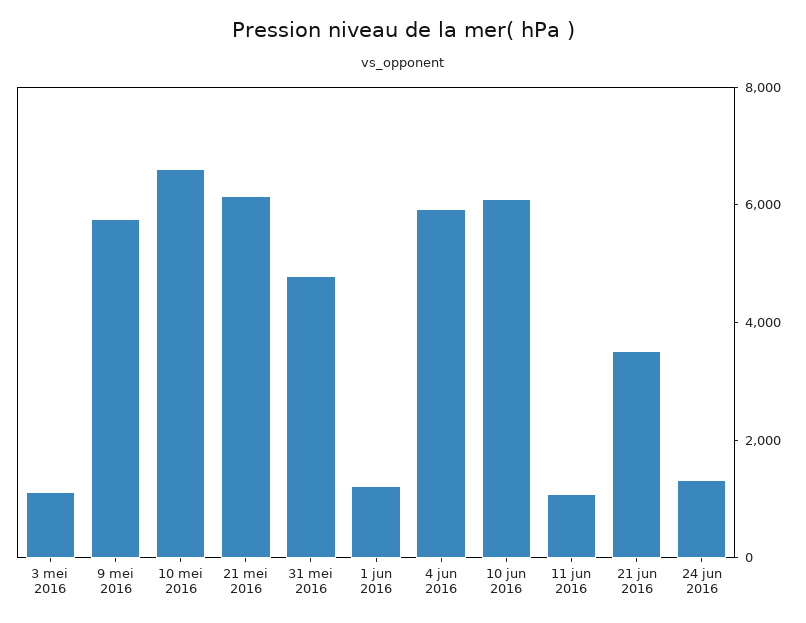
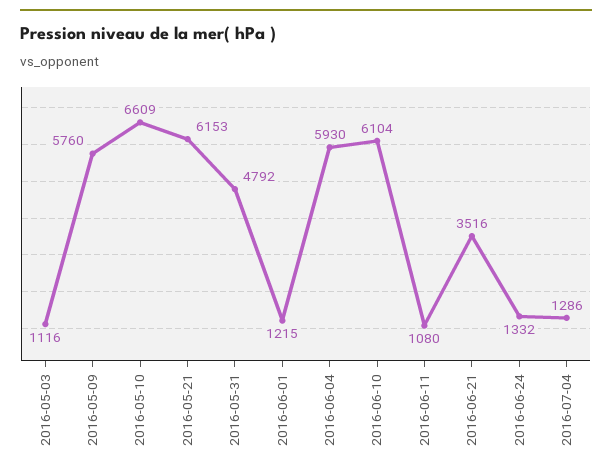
2016-07-04: none -> 1286

